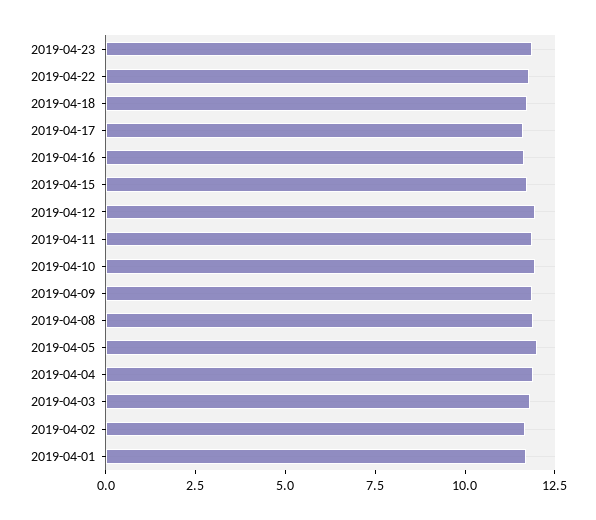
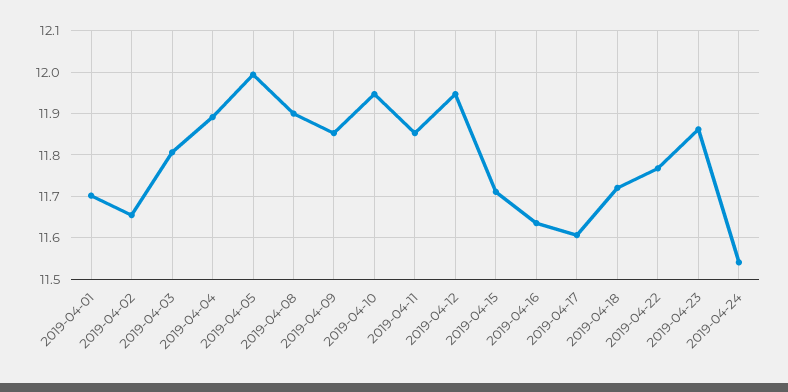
2019-04-24: none -> 11.54

